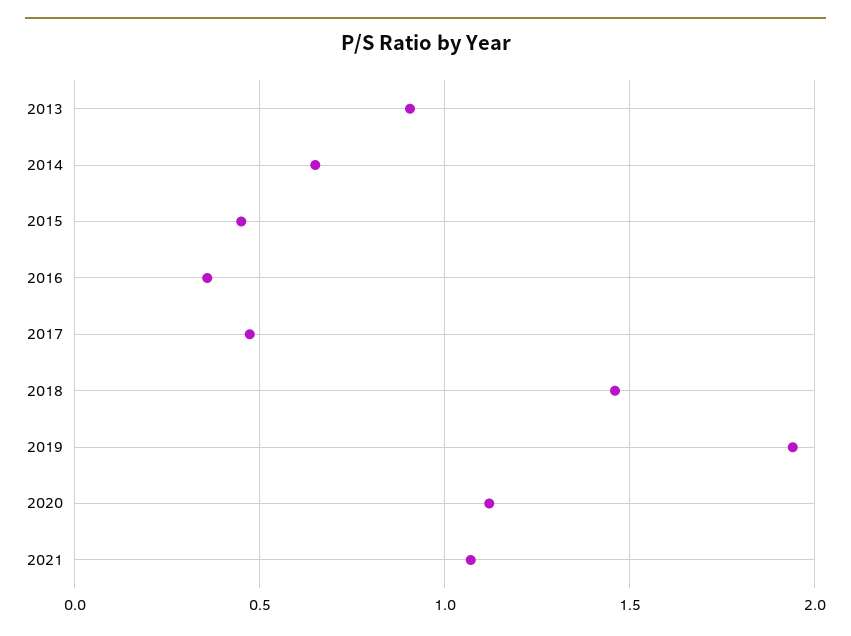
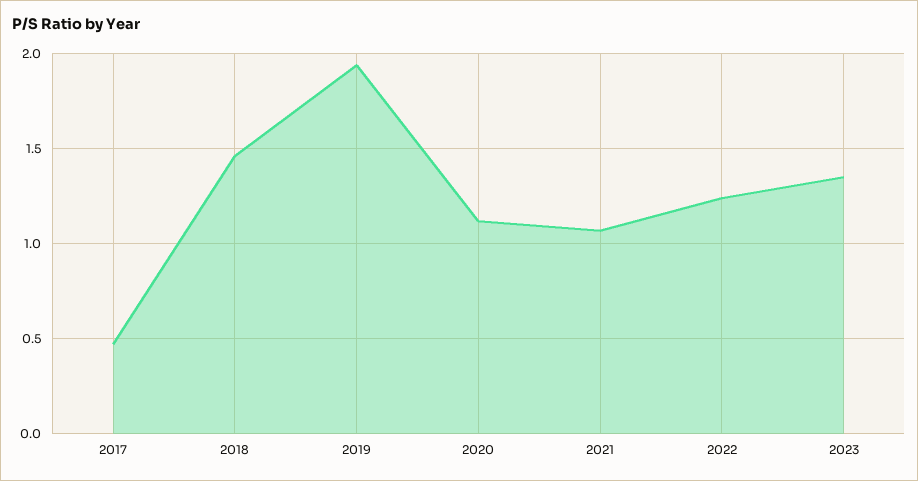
2013: 0.9 -> none
2014: 0.65 -> none
2015: 0.45 -> none
2016: 0.35 -> none
2022: none -> 1.25
2023: none -> 1.35

